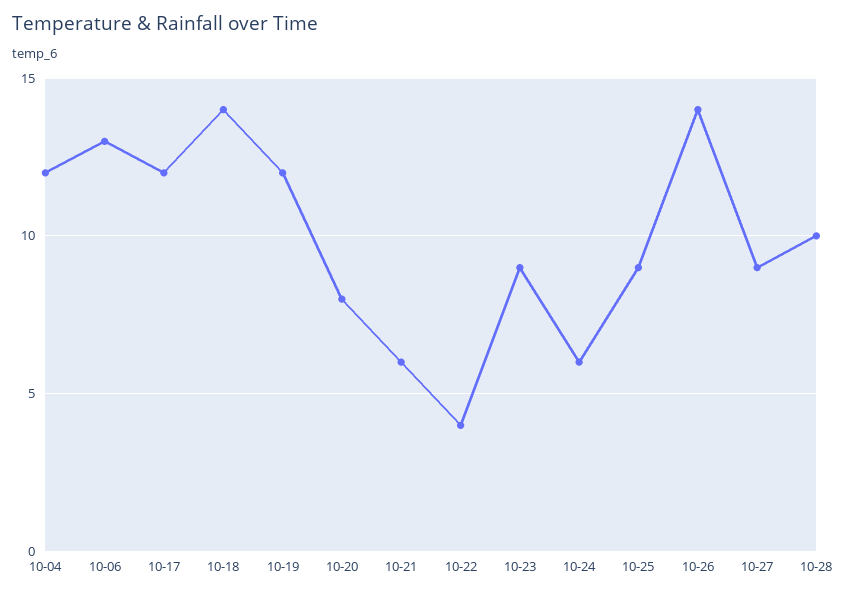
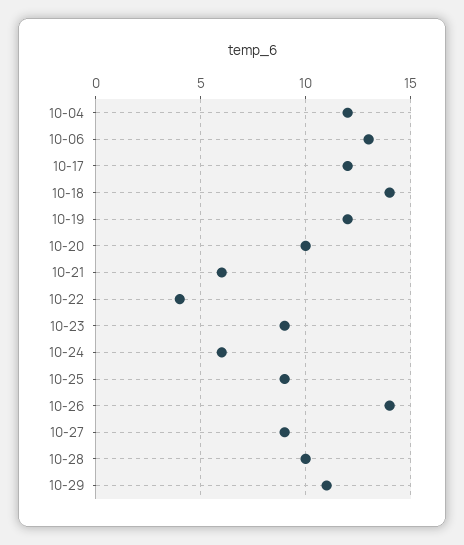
10-20: 8 -> 10
10-29: none -> 11

